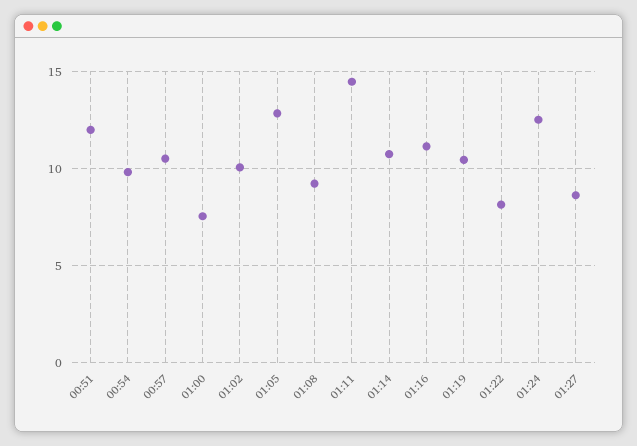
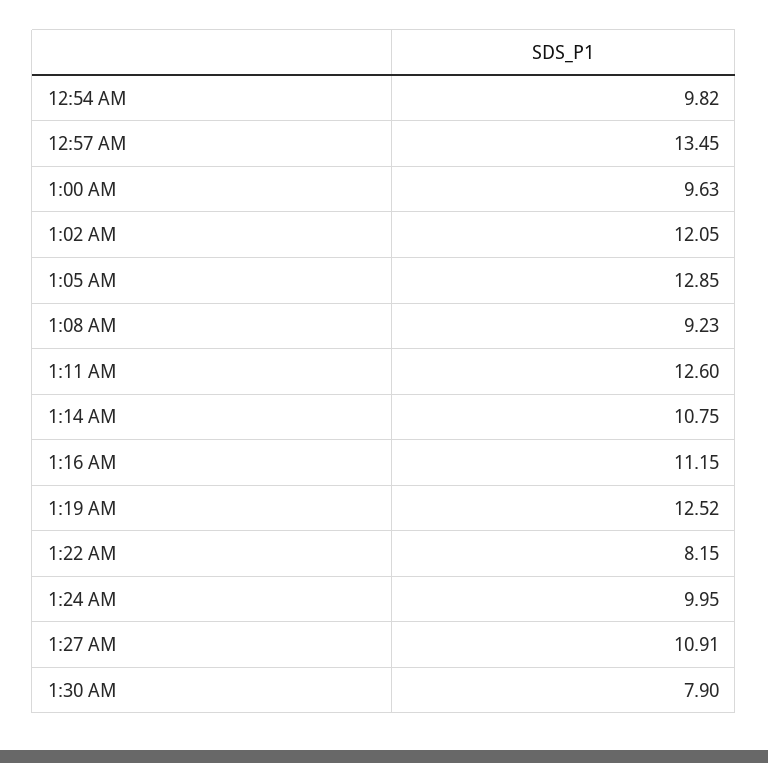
00:51: 12 -> none
00:57: 10.5 -> 13.45
01:00: 7.5 -> 9.63
01:02: 10 -> 12.05
01:11: 14.5 -> 12.6
01:19: 10.5 -> 12.52
01:24: 12.5 -> 9.95
01:27: 8.5 -> 10.91
1:30 AM: none -> 7.9

